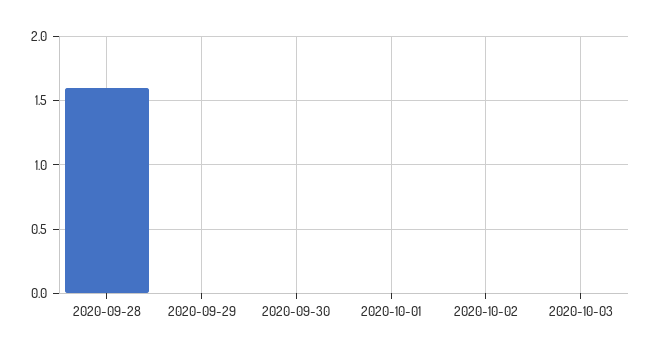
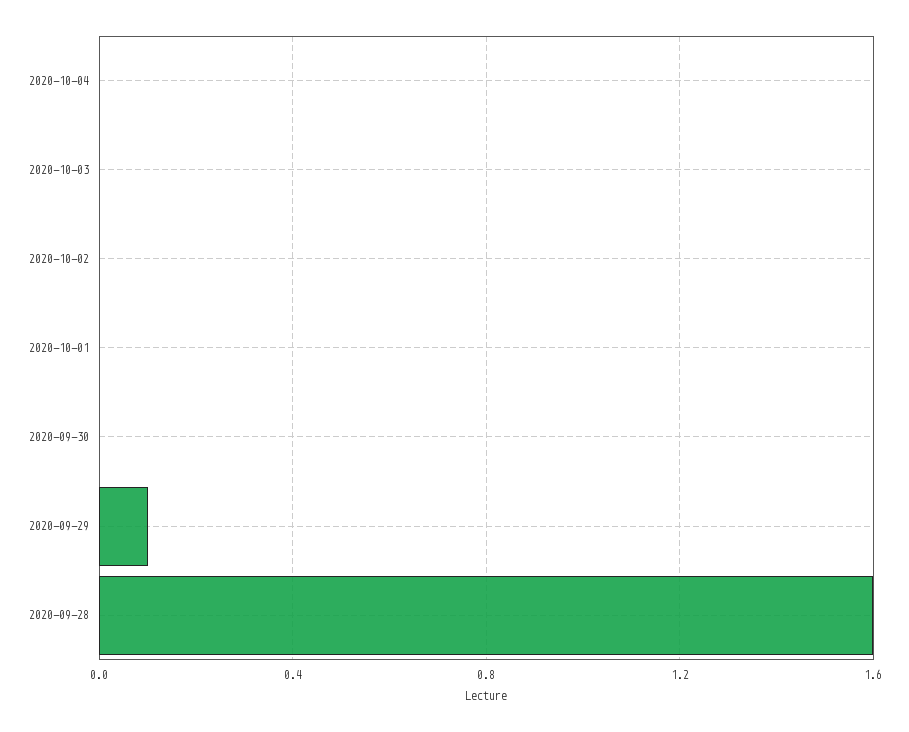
2020-09-29: 0 -> 0.1
2020-10-04: none -> 0

